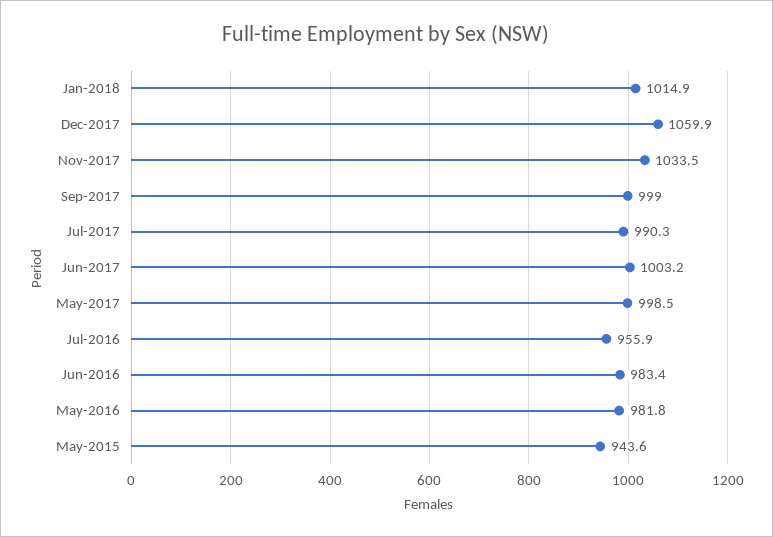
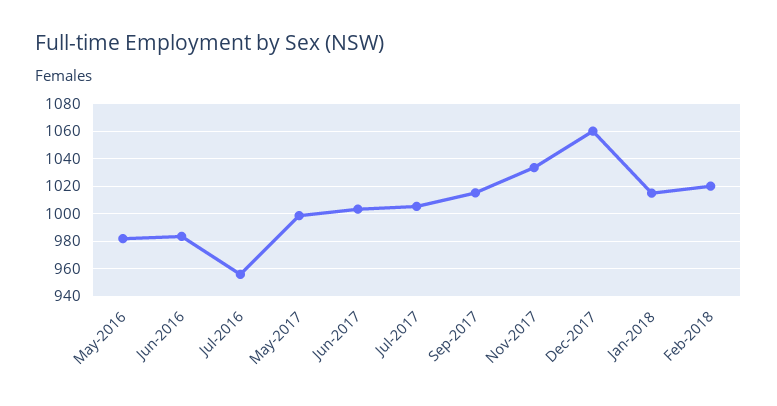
Sep-2017: 999 -> 1015
Jul-2017: 990.3 -> 1005
May-2015: 943.6 -> none
Feb-2018: none -> 1020

